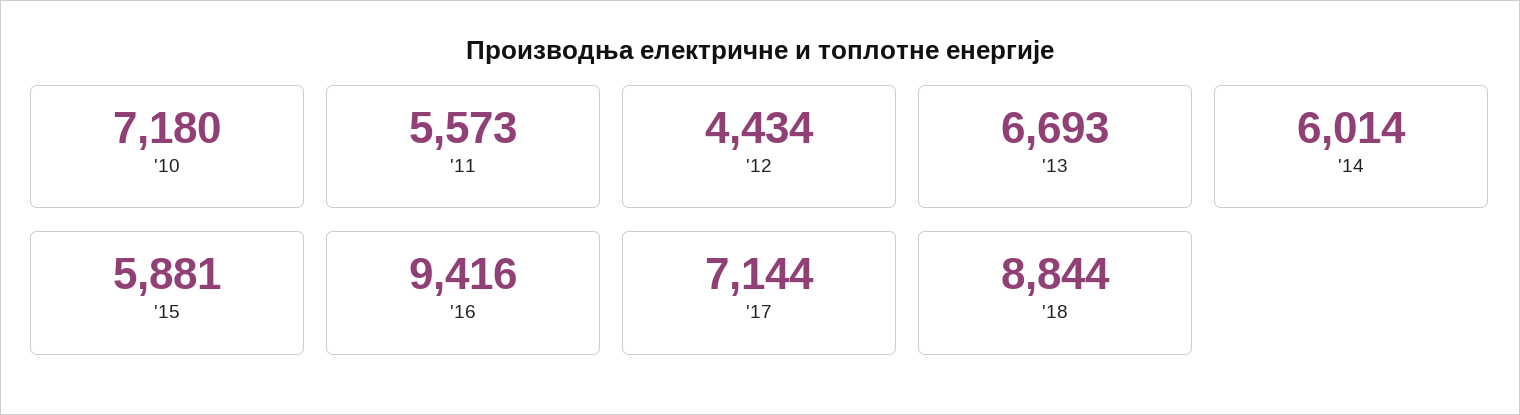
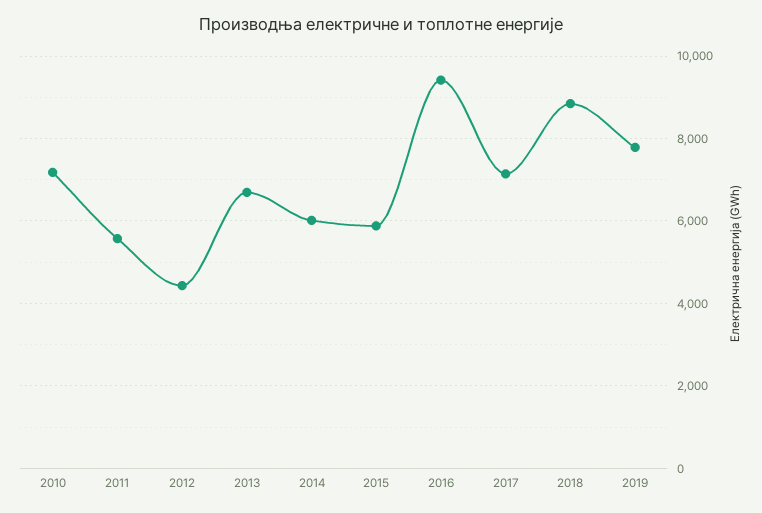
2019: none -> 7800

